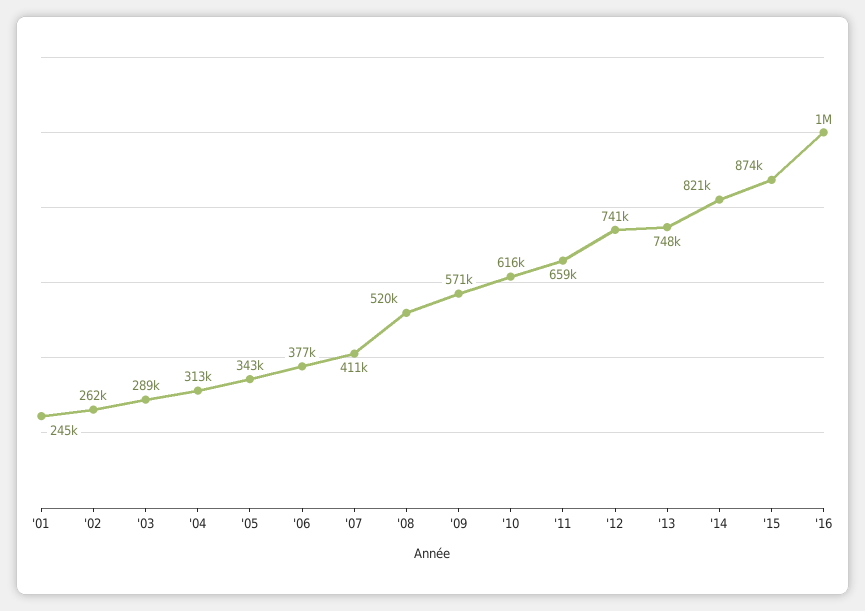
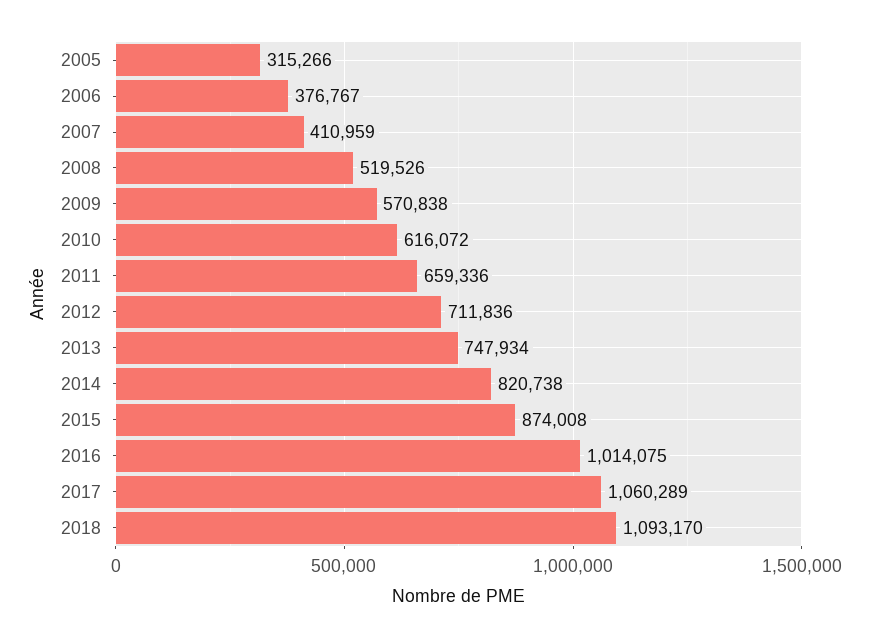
'01: 245000 -> none
'02: 262000 -> none
'03: 289000 -> none
'04: 313000 -> none
'05: 343000 -> 315266
'12: 741000 -> 711836
2017: none -> 1060289
2018: none -> 1093170

